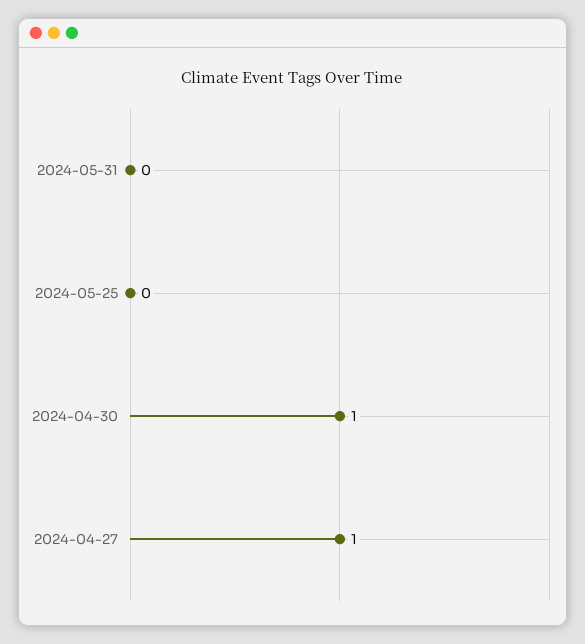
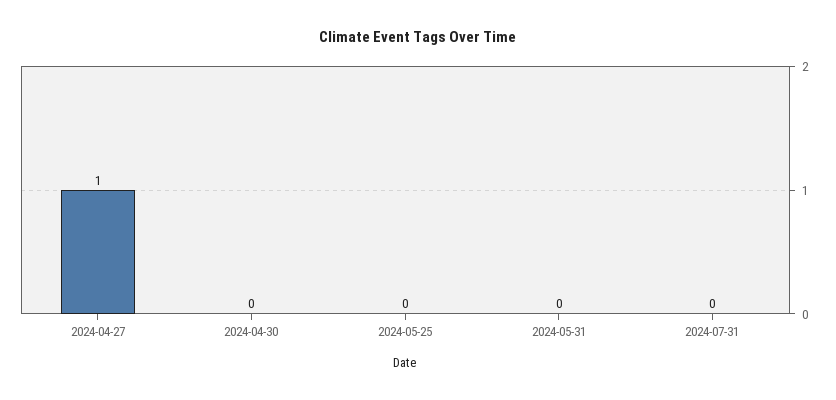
2024-04-30: 1 -> 0
2024-07-31: none -> 0

